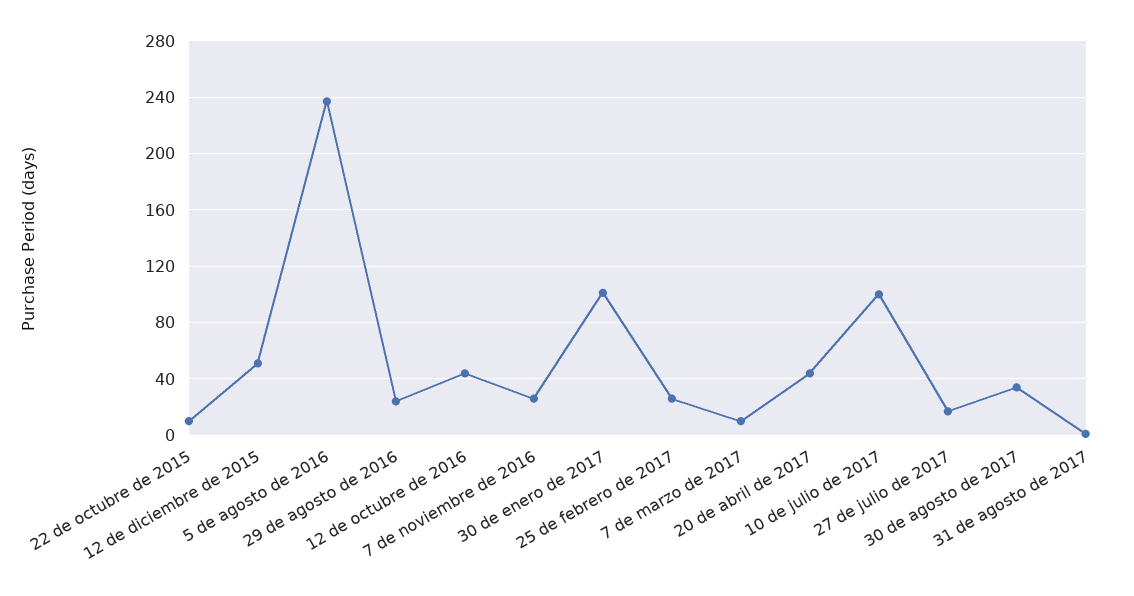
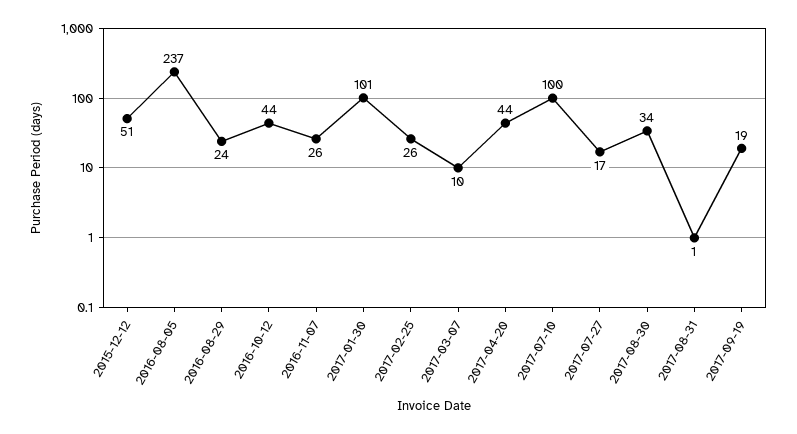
22 de octubre de 2015: 10 -> none
2017-09-19: none -> 19

